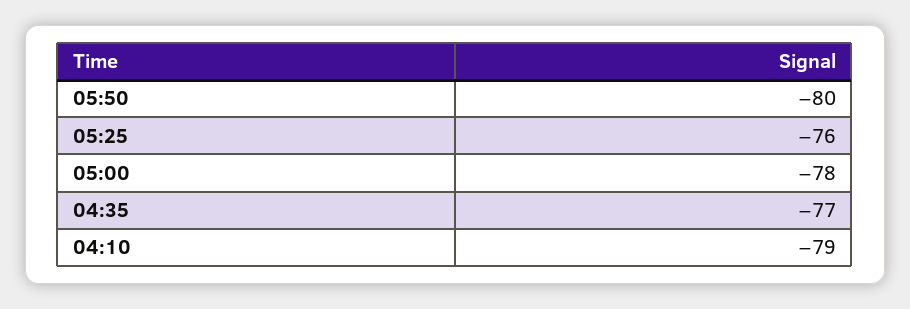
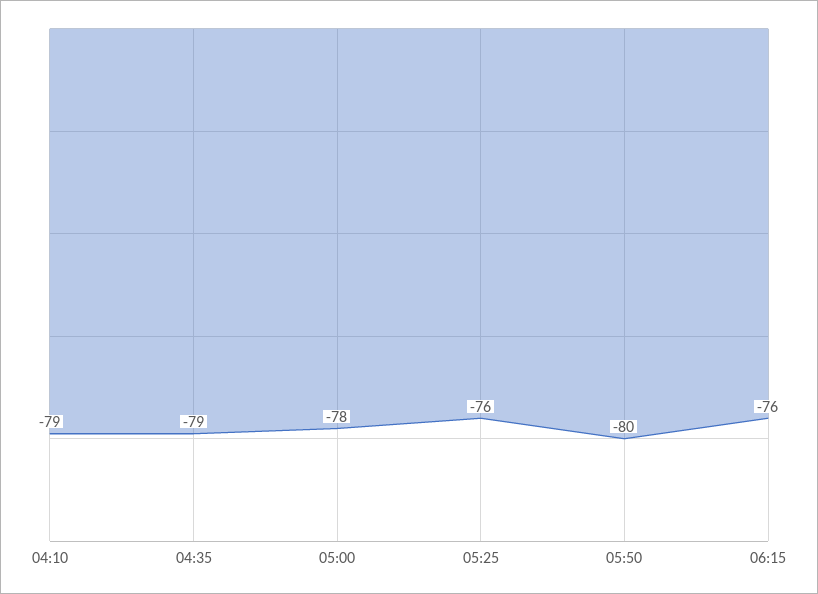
04:35: -77 -> -79
06:15: none -> -76

